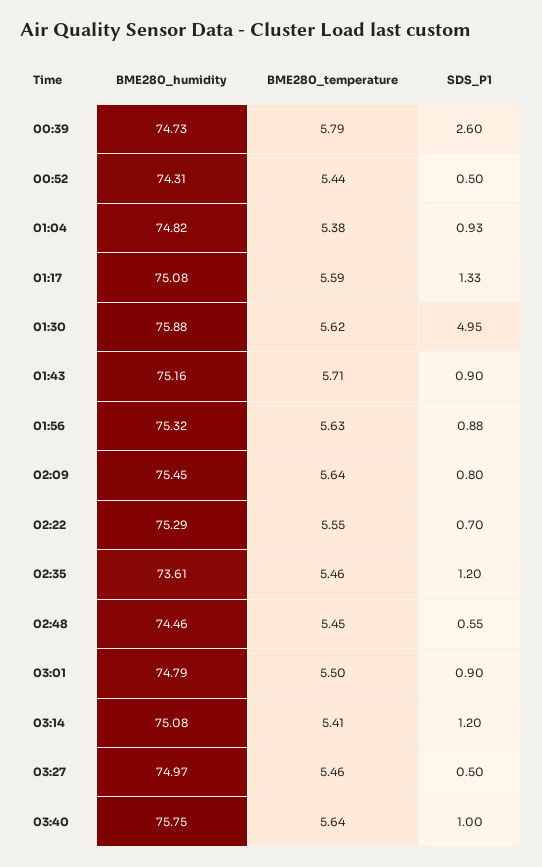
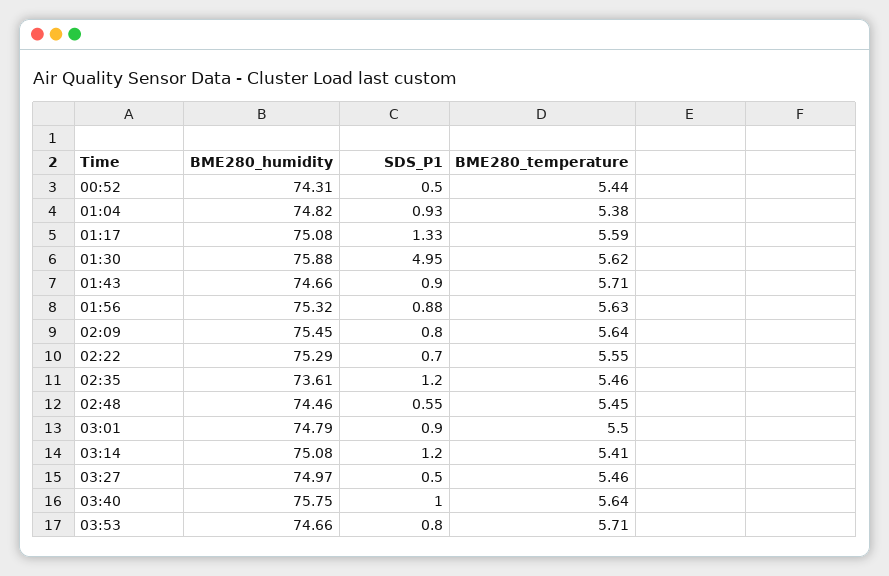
BME280_humidity, 00:39: 74.73 -> none
BME280_temperature, 00:39: 5.79 -> none
SDS_P1, 00:39: 2.6 -> none
BME280_humidity, 01:43: 75.16 -> 74.66
BME280_humidity, 03:53: none -> 74.66
SDS_P1, 03:53: none -> 0.8
BME280_temperature, 03:53: none -> 5.71

